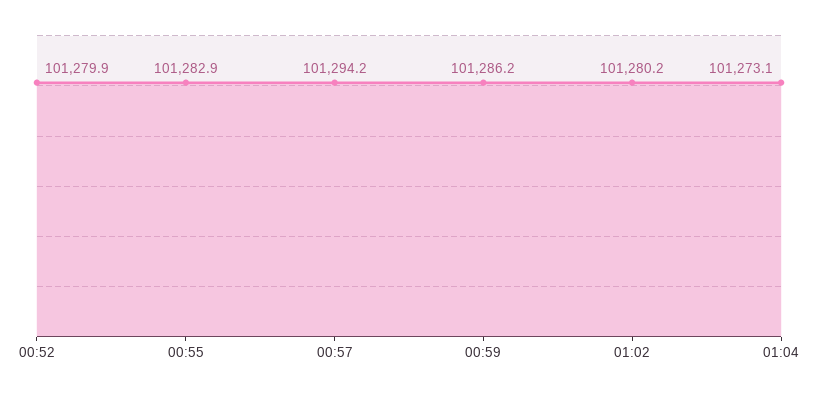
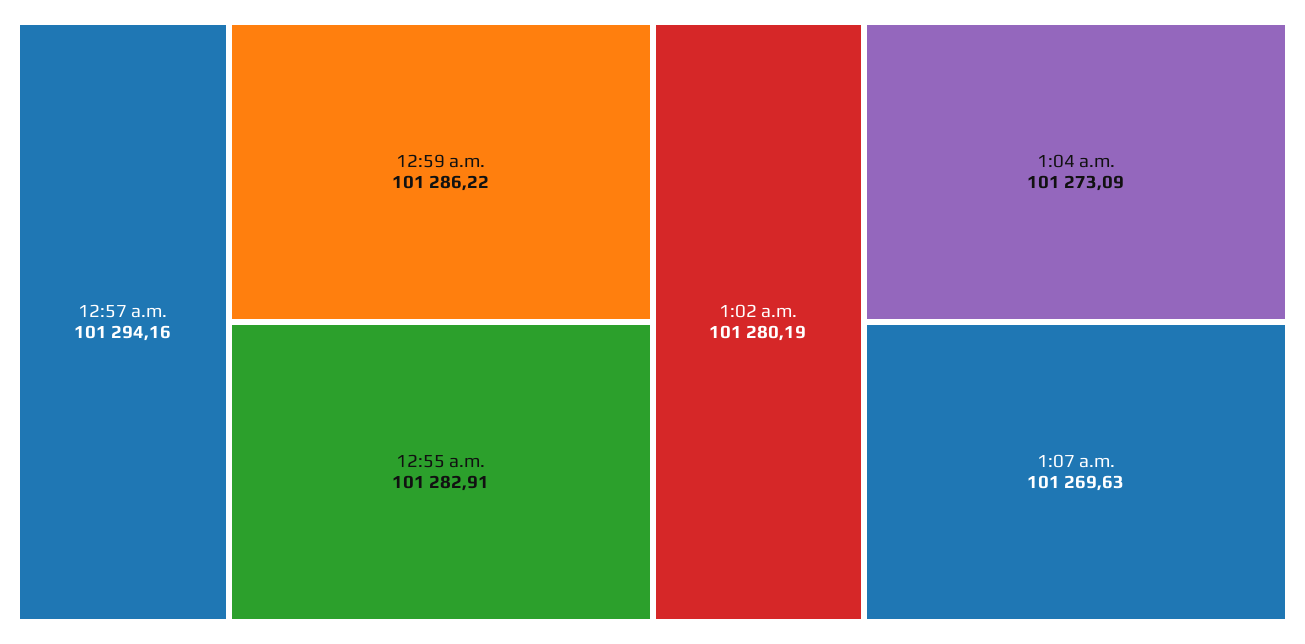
00:52: 101279.9 -> none
1:07 a.m.: none -> 101269.63

